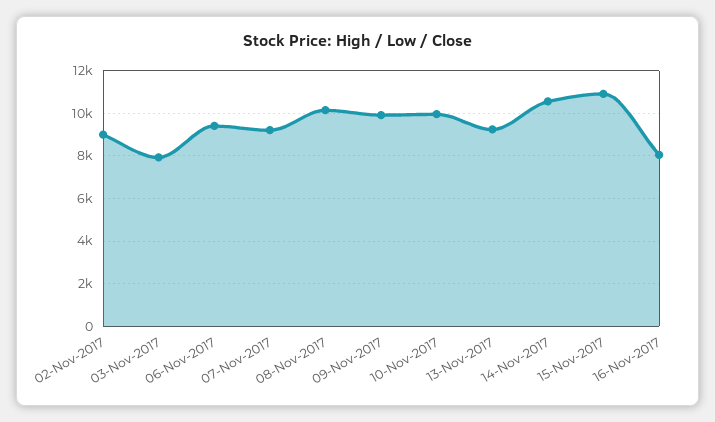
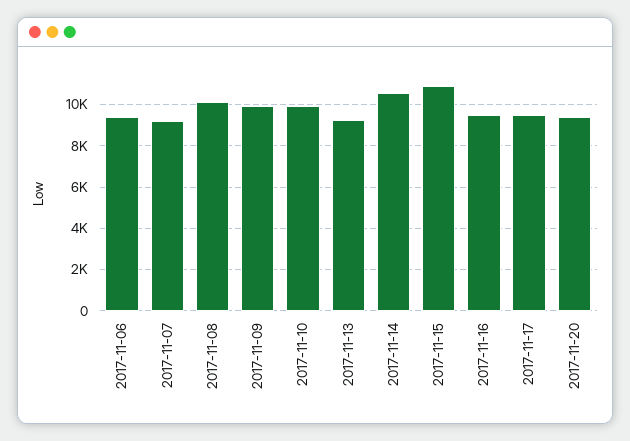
02-Nov-2017: 9000 -> none
03-Nov-2017: 8000 -> none
16-Nov-2017: 8000 -> 9500
2017-11-17: none -> 9500
2017-11-20: none -> 9500

